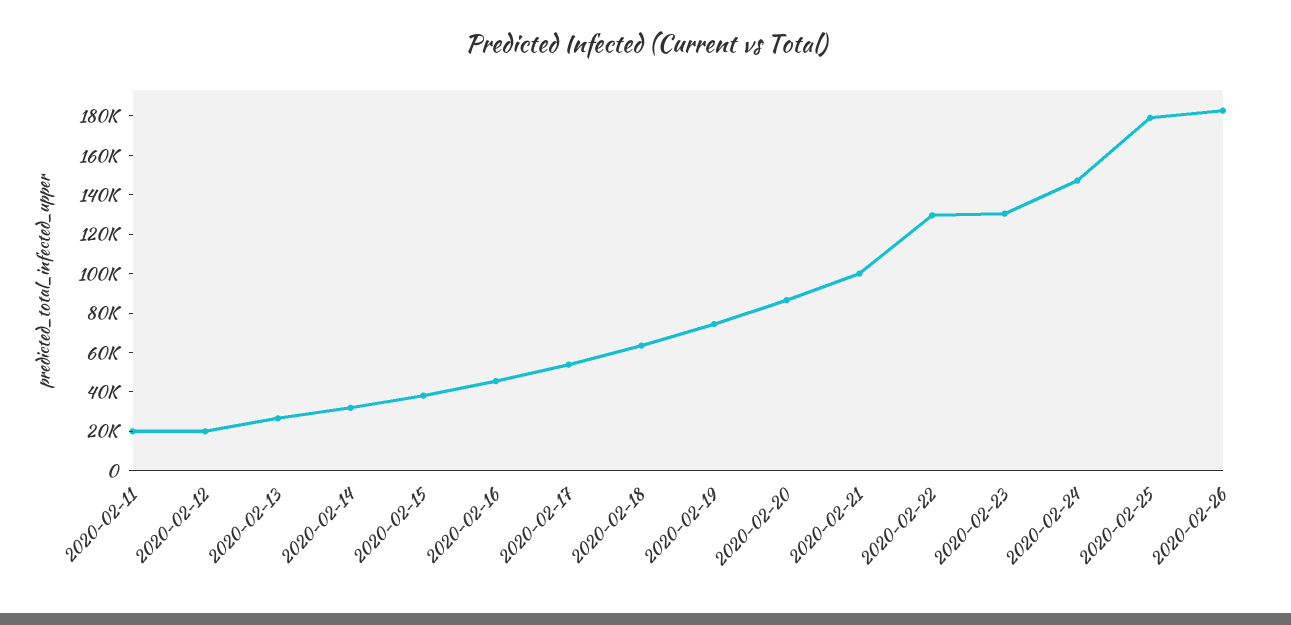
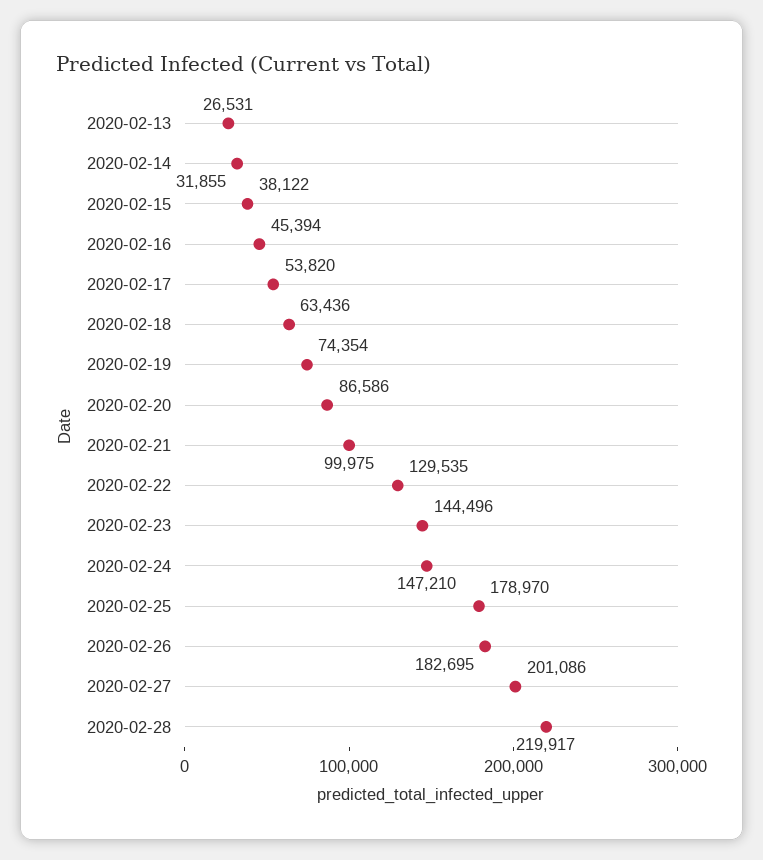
2020-02-11: 20000 -> none
2020-02-12: 20000 -> none
2020-02-23: 130000 -> 144496
2020-02-27: none -> 201086
2020-02-28: none -> 219917

